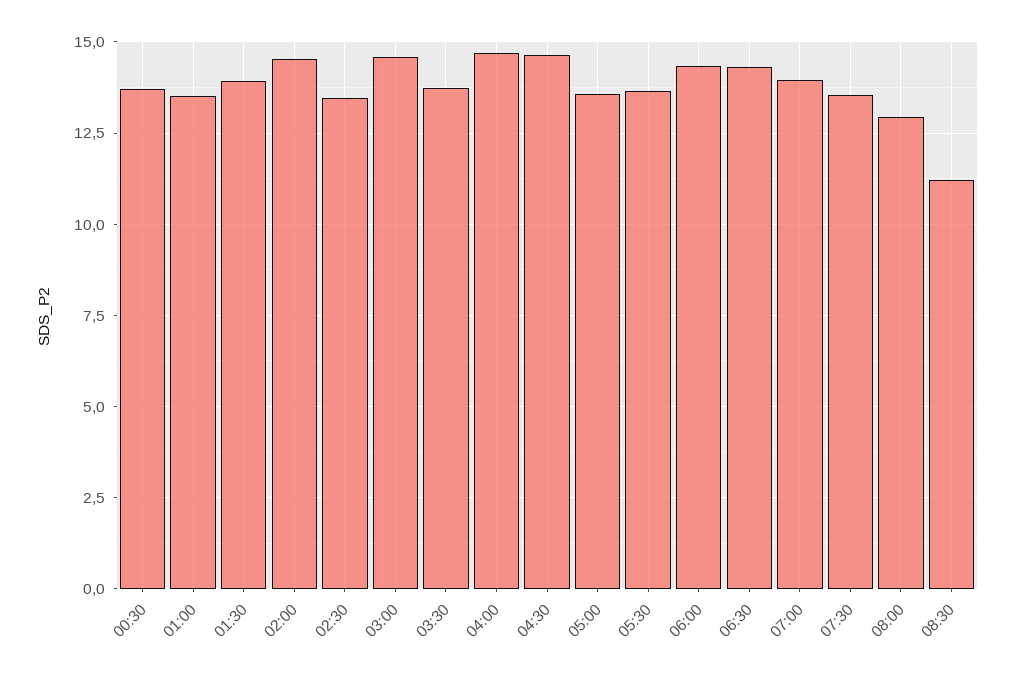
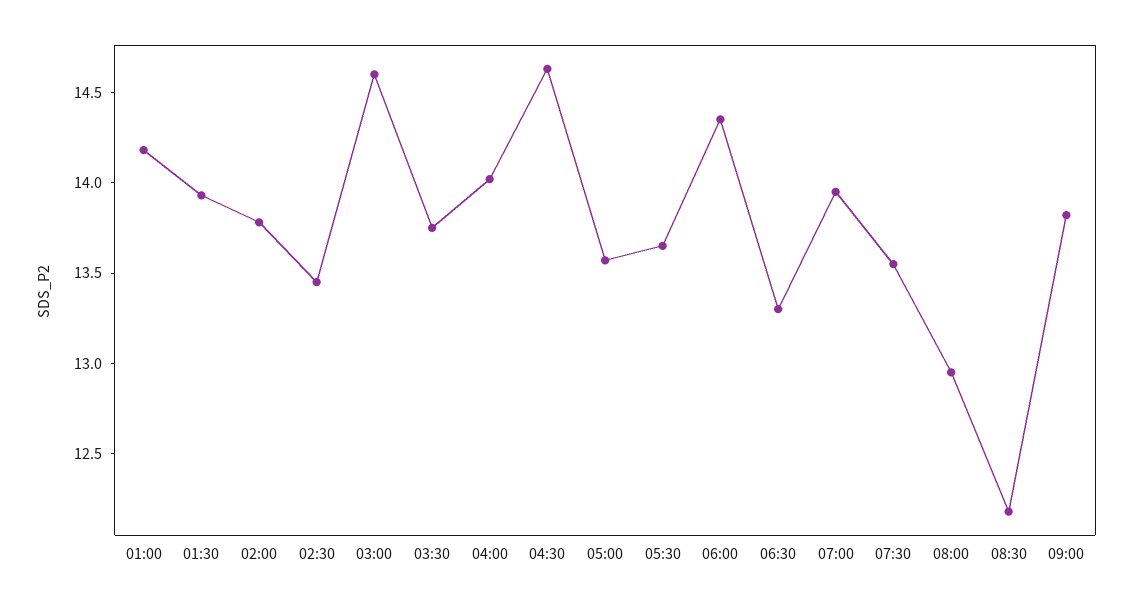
00:30: 13.75 -> none
01:00: 13.5 -> 14.2
02:00: 14.5 -> 13.8
04:00: 14.75 -> 14
06:30: 14.25 -> 13.3
08:30: 11.25 -> 12.2
09:00: none -> 13.8

